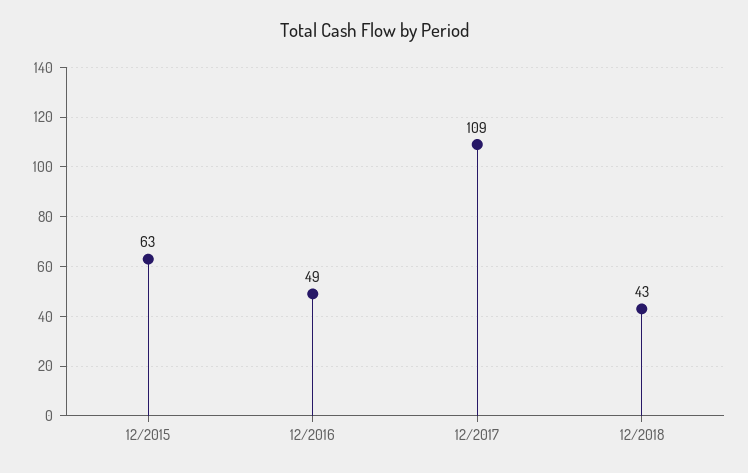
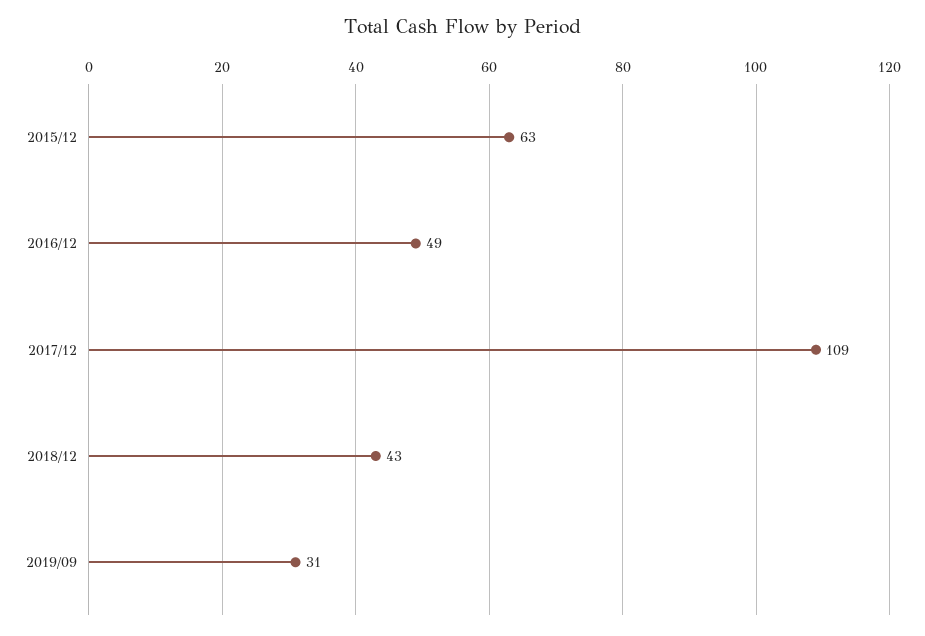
2019/09: none -> 31

